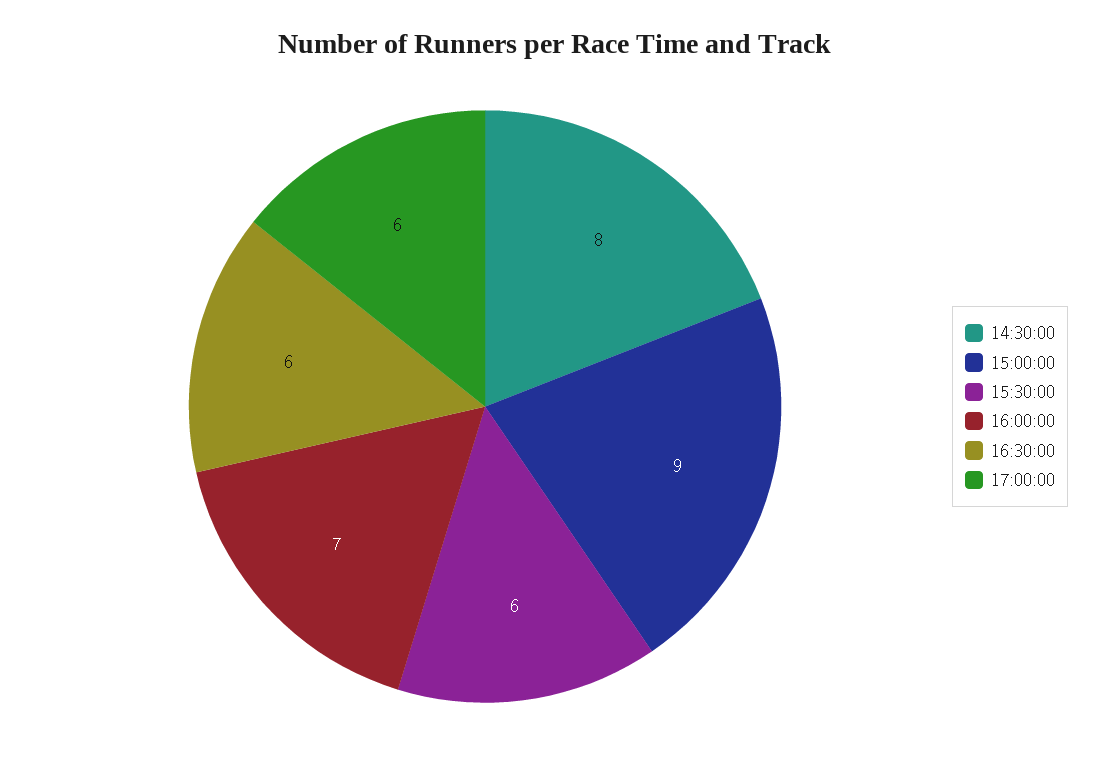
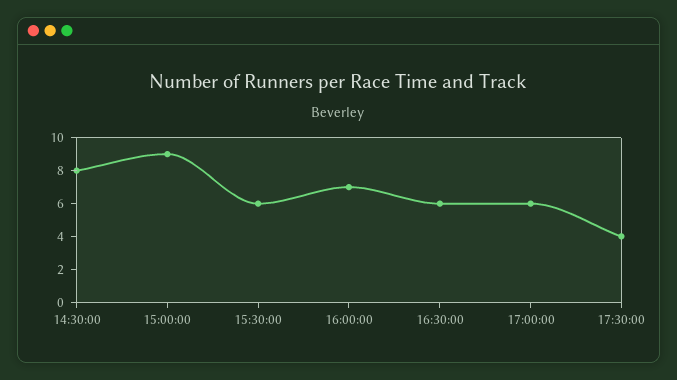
17:30:00: none -> 4

